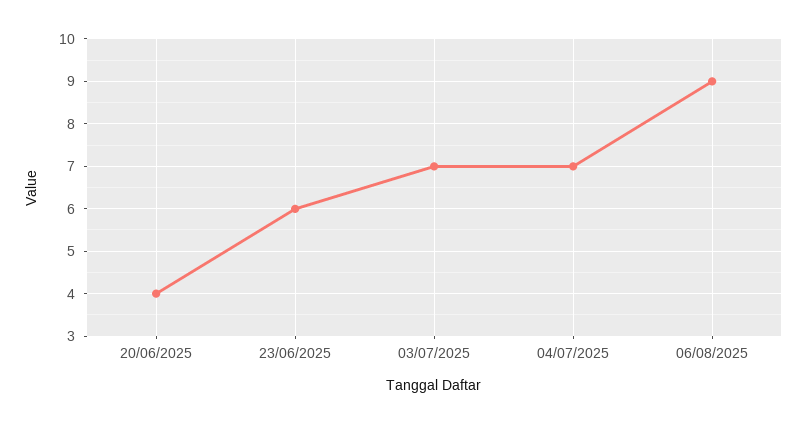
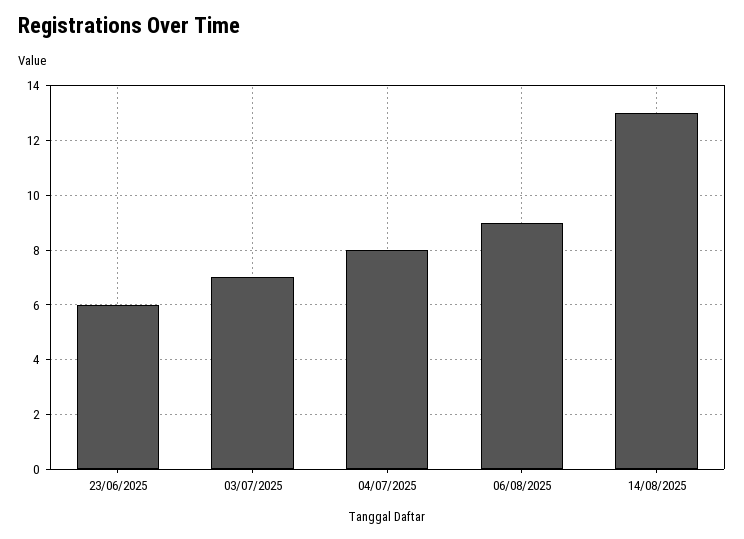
20/06/2025: 4 -> none
04/07/2025: 7 -> 8
14/08/2025: none -> 13

